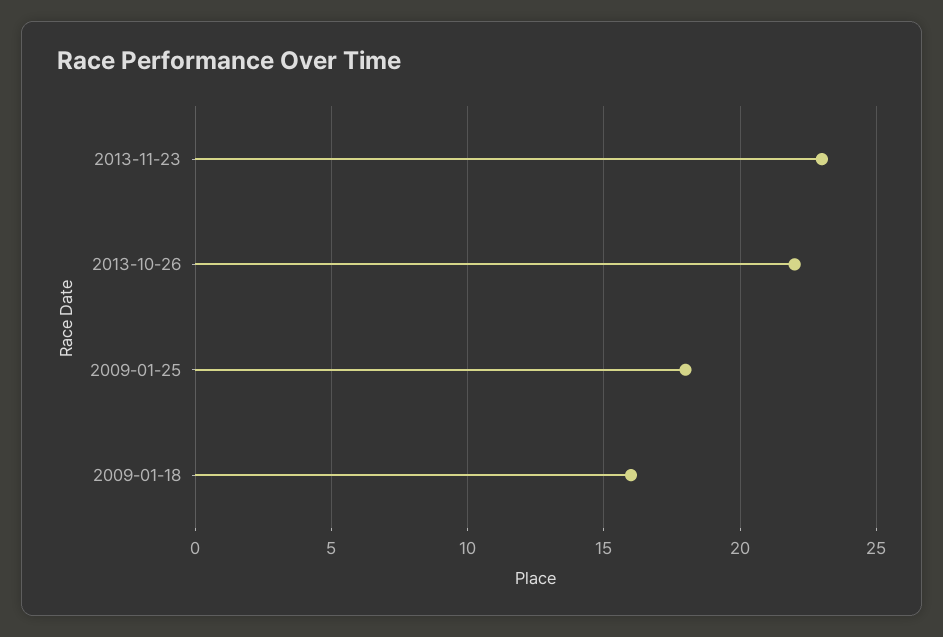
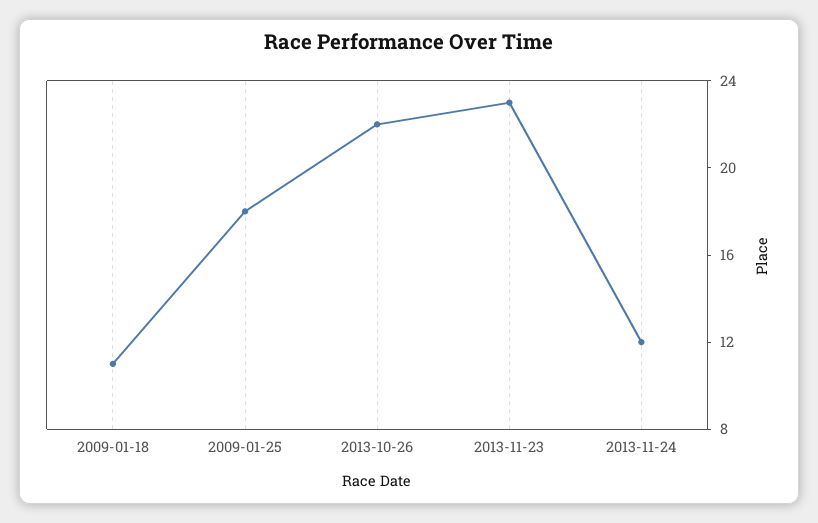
2009-01-18: 16 -> 11
2013-11-24: none -> 12

